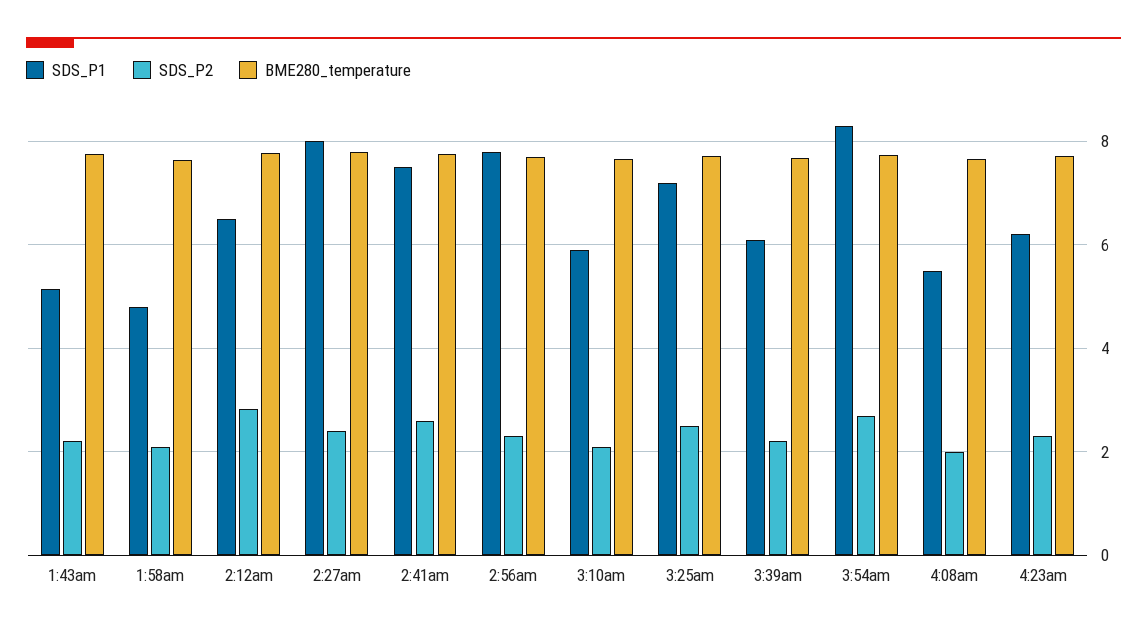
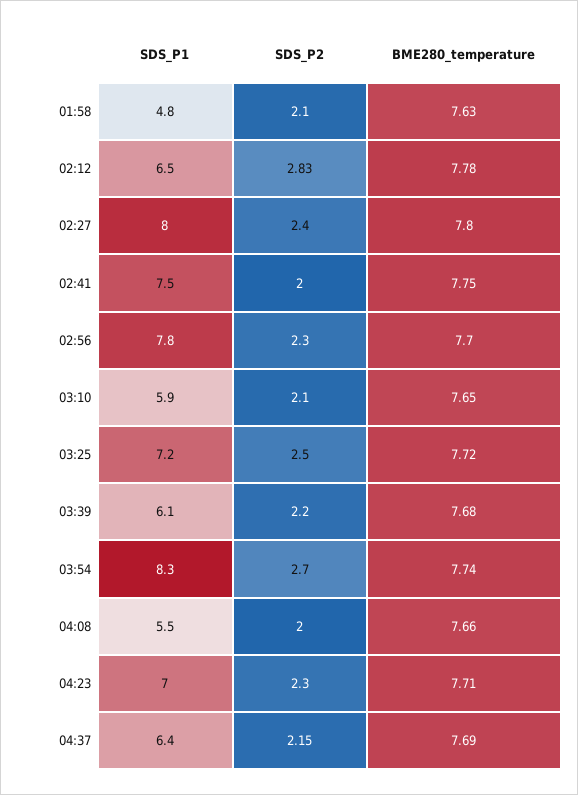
SDS_P1, 1:43am: 5.2 -> none
SDS_P2, 1:43am: 2.2 -> none
BME280_temperature, 1:43am: 7.8 -> none
SDS_P2, 2:41am: 2.6 -> 2
SDS_P1, 4:23am: 6.2 -> 7
SDS_P1, 04:37: none -> 6.4
SDS_P2, 04:37: none -> 2.15
BME280_temperature, 04:37: none -> 7.69

